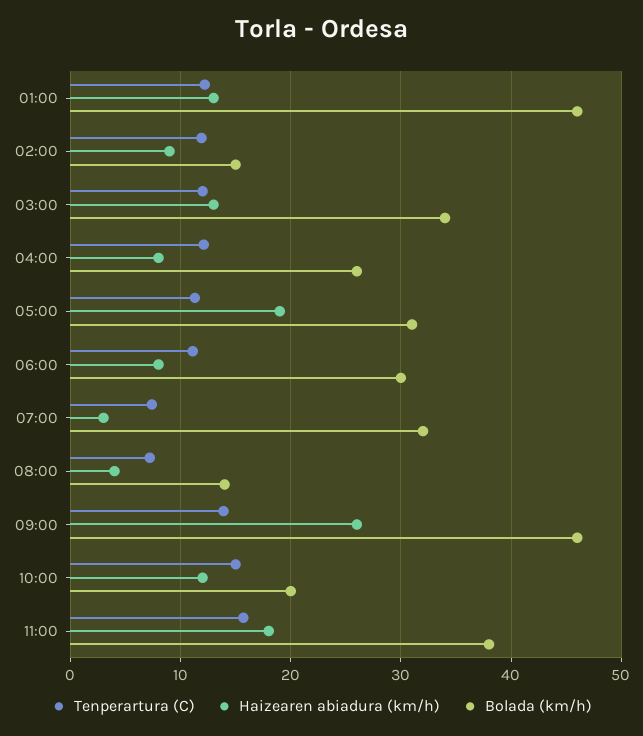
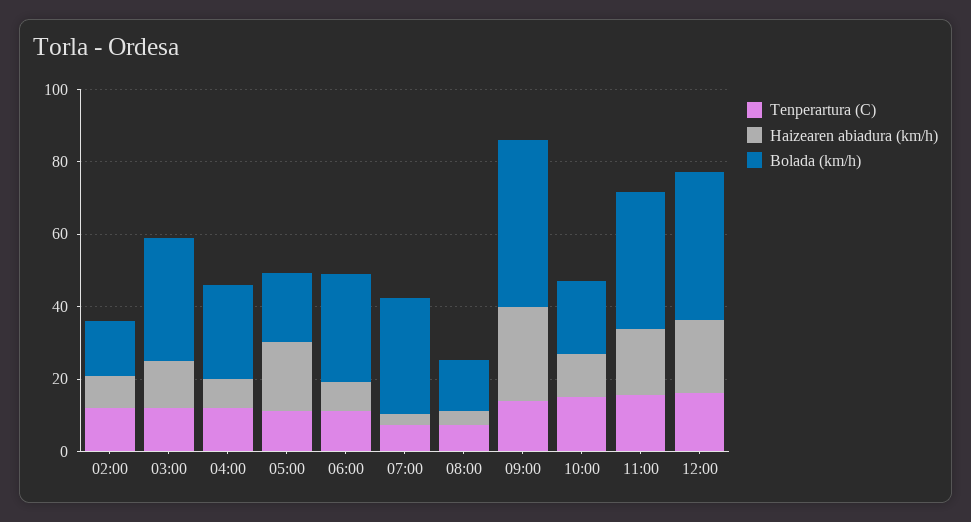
Tenperartura (C), 01:00: 12 -> none
Haizearen abiadura (km/h), 01:00: 13 -> none
Bolada (km/h), 01:00: 46 -> none
Bolada (km/h), 05:00: 31 -> 20
Tenperartura (C), 12:00: none -> 15
Haizearen abiadura (km/h), 12:00: none -> 20
Bolada (km/h), 12:00: none -> 40

